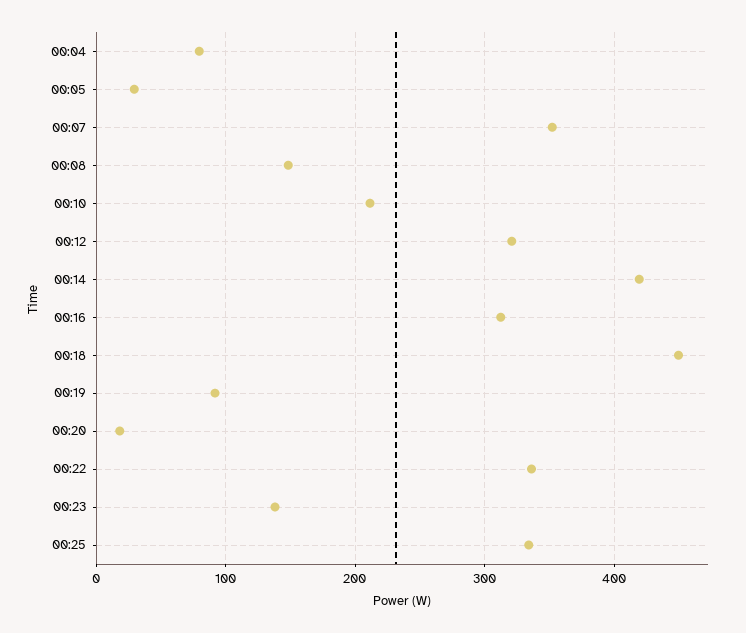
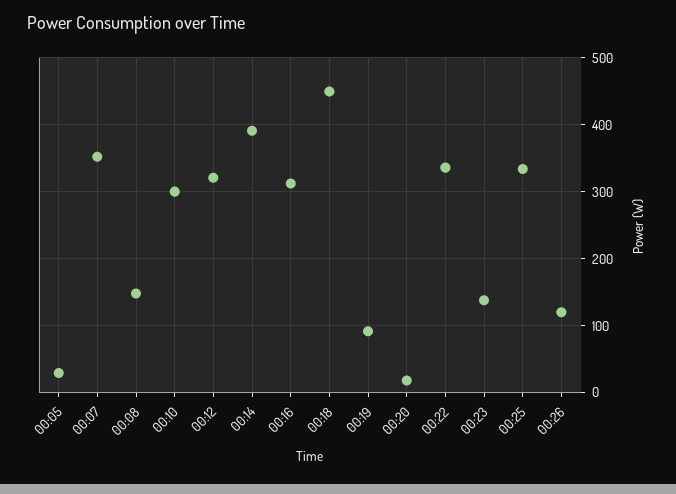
00:04: 80 -> none
00:10: 210 -> 300
00:14: 420 -> 390
00:26: none -> 120

